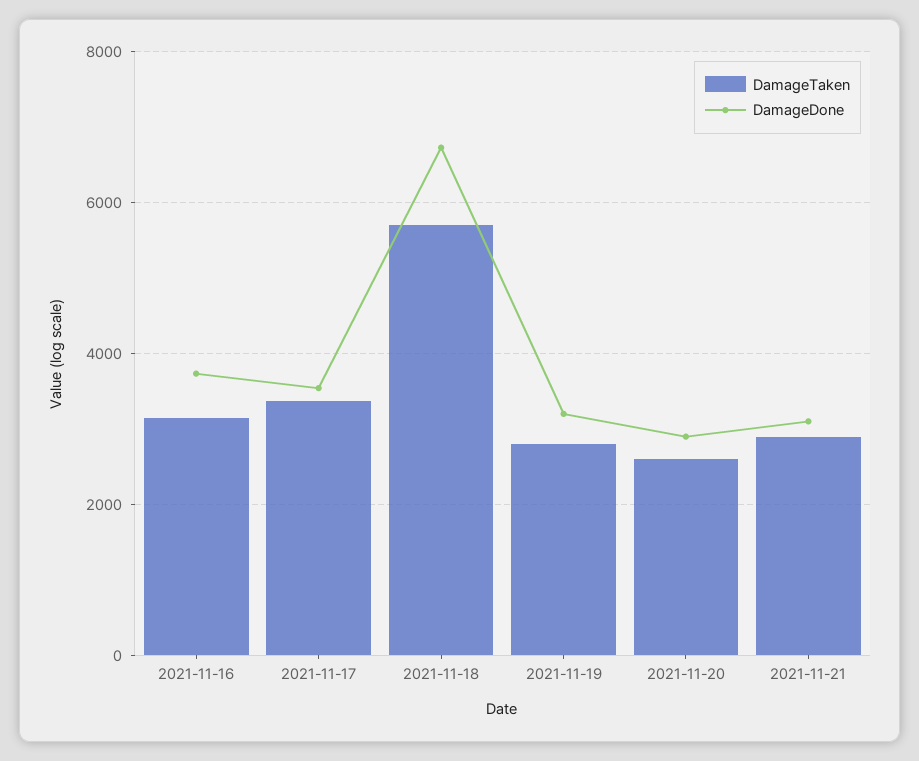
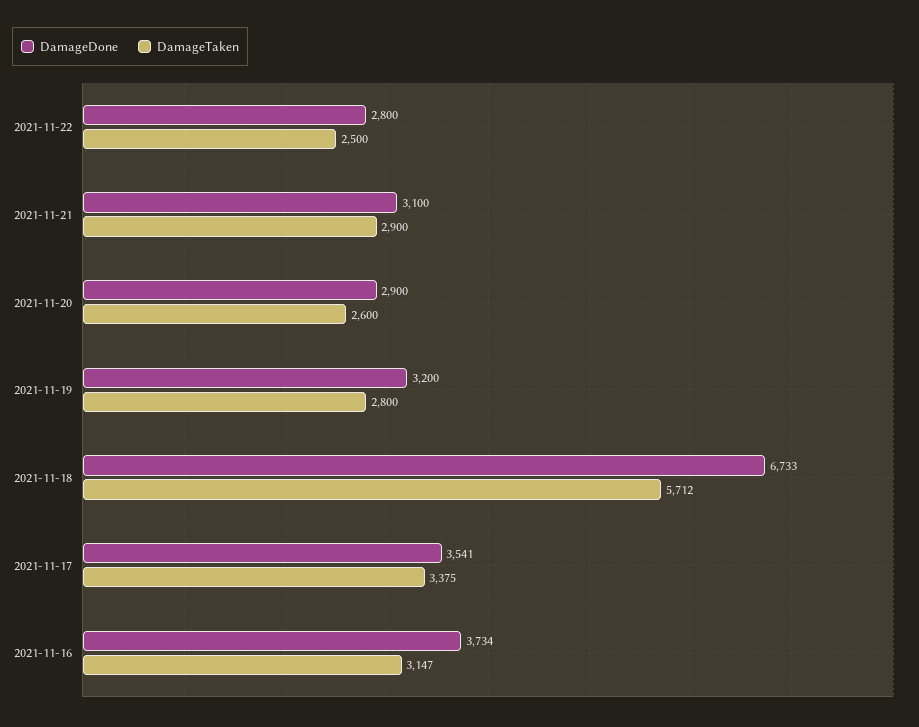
DamageDone, 2021-11-22: none -> 2800
DamageTaken, 2021-11-22: none -> 2500

